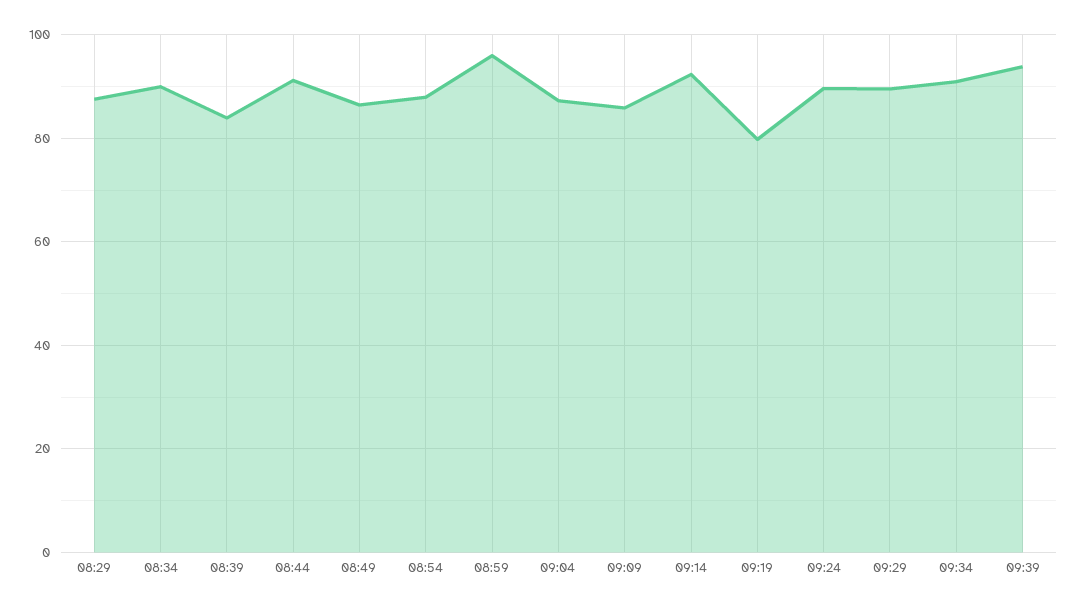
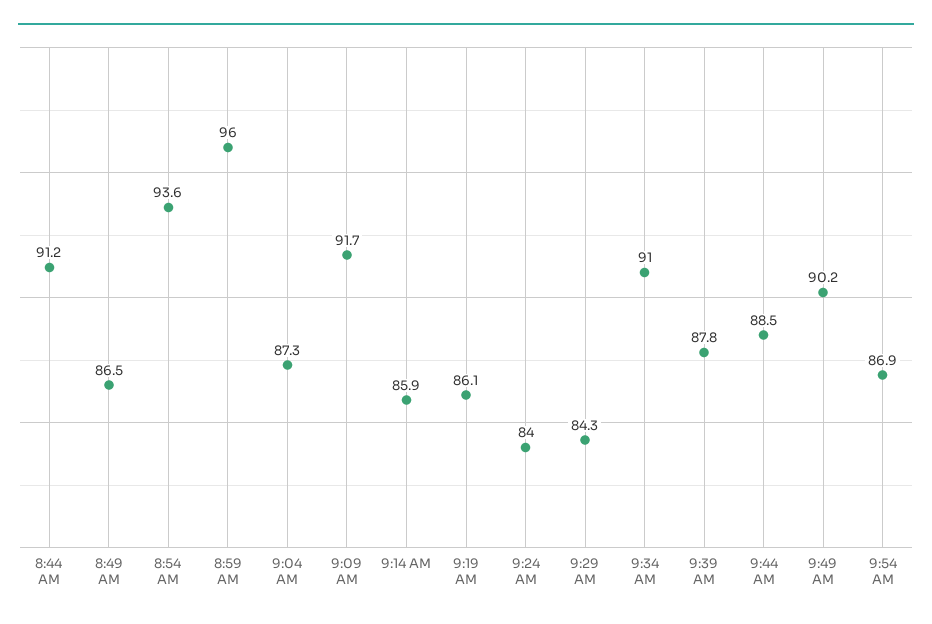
08:29: 88 -> none
08:34: 90 -> none
08:39: 84 -> none
08:54: 88 -> 93.6
09:09: 86 -> 91.7
09:14: 92 -> 85.9
09:19: 80 -> 86.1
09:24: 90 -> 84
09:29: 90 -> 84.3
09:39: 94 -> 87.8
9:44 AM: none -> 88.5
9:49 AM: none -> 90.2
9:54 AM: none -> 86.9

